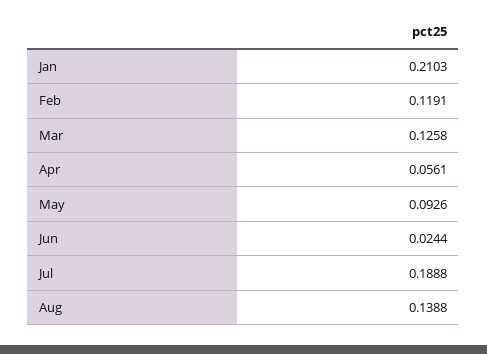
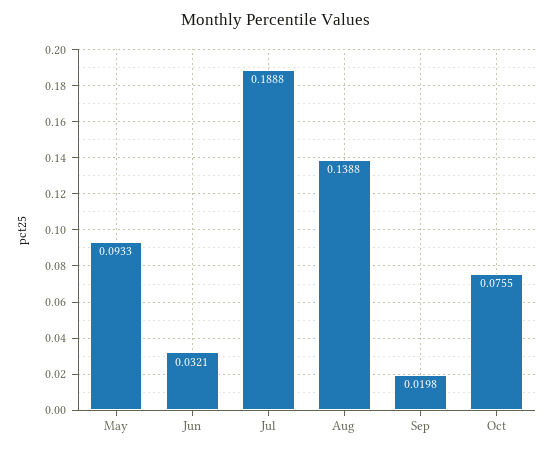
Jan: 0.2103 -> none
Feb: 0.1191 -> none
Mar: 0.1258 -> none
Apr: 0.0561 -> none
May: 0.0926 -> 0.0933
Jun: 0.0244 -> 0.0321
Sep: none -> 0.0198
Oct: none -> 0.0755

